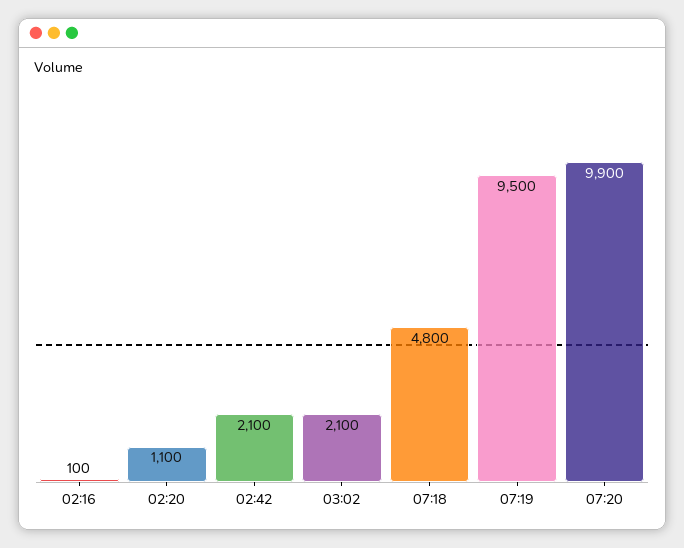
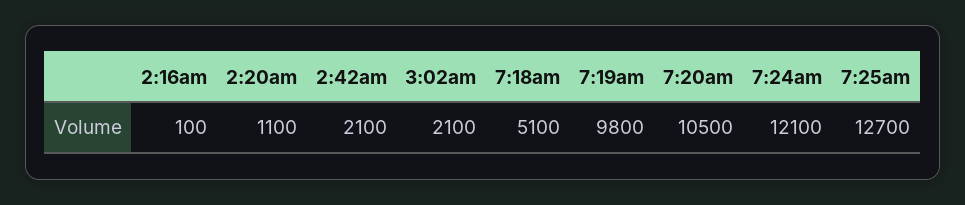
07:18: 4800 -> 5100
07:19: 9500 -> 9800
07:20: 9900 -> 10500
7:24am: none -> 12100
7:25am: none -> 12700

